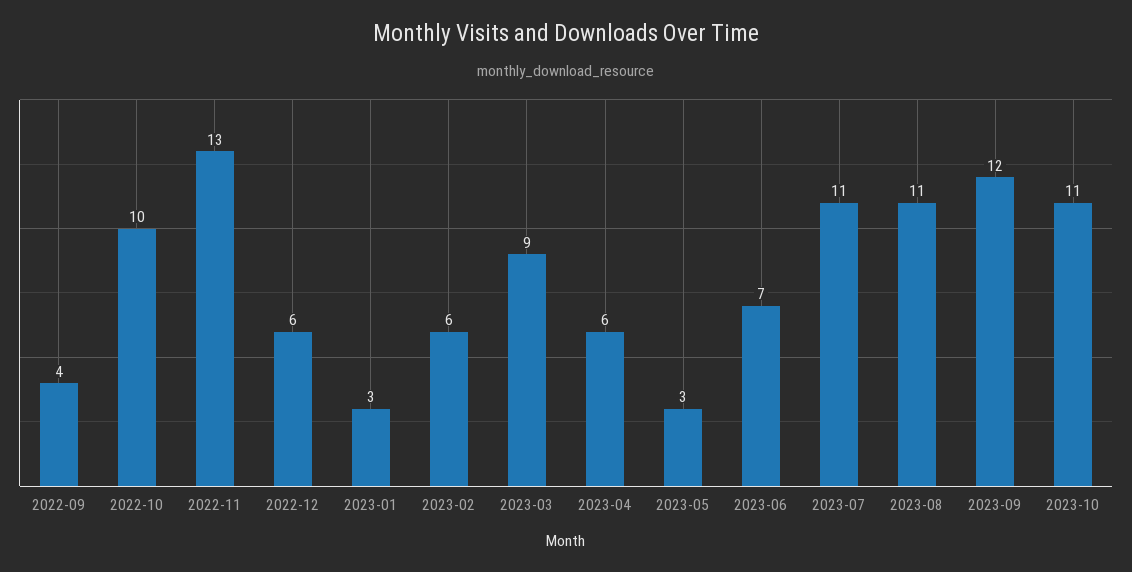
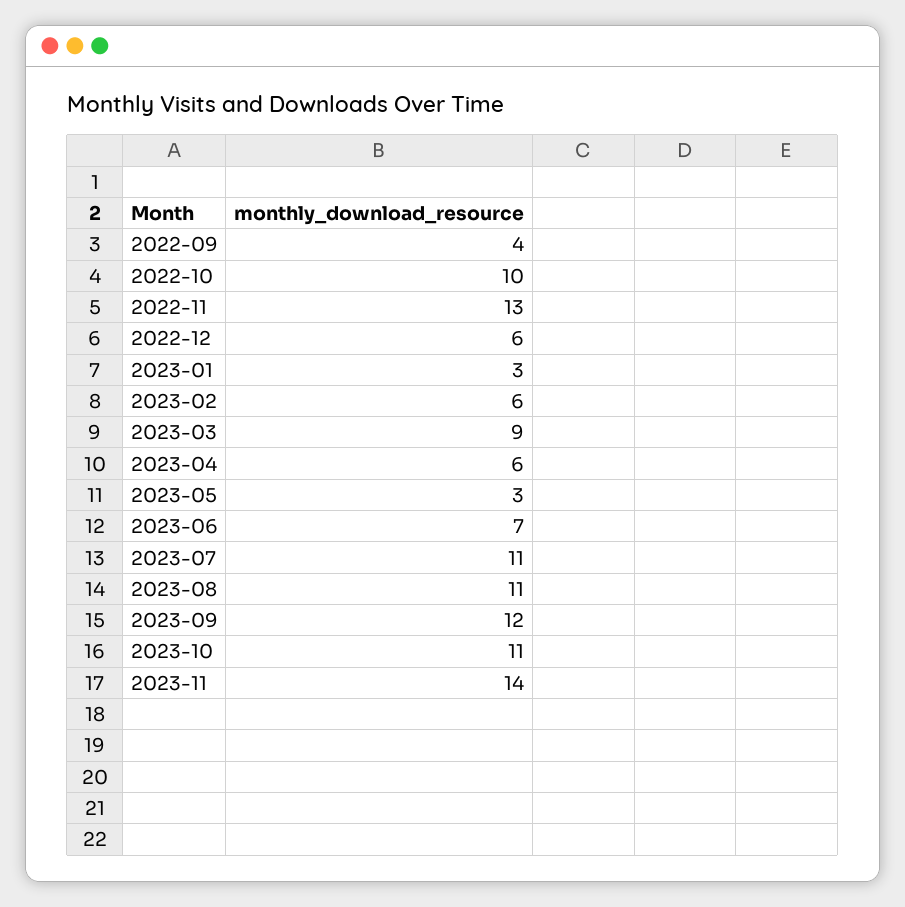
2023-11: none -> 14

